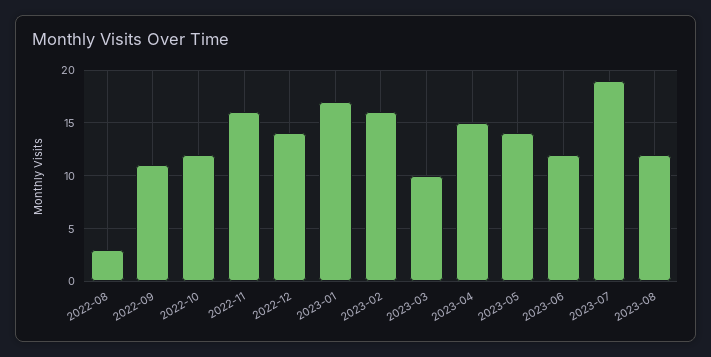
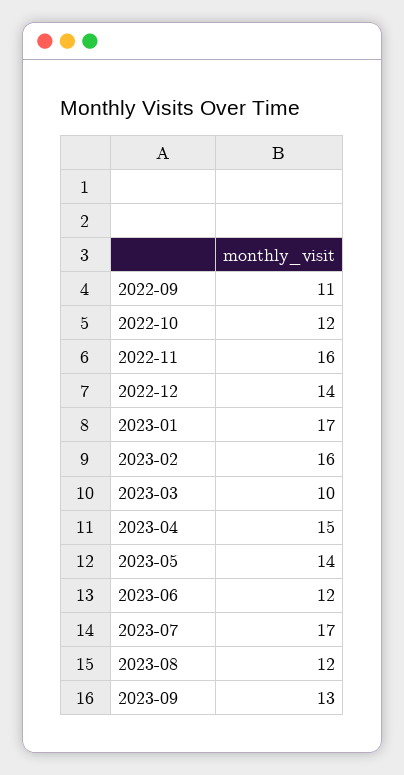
2022-08: 3 -> none
2023-07: 19 -> 17
2023-09: none -> 13

